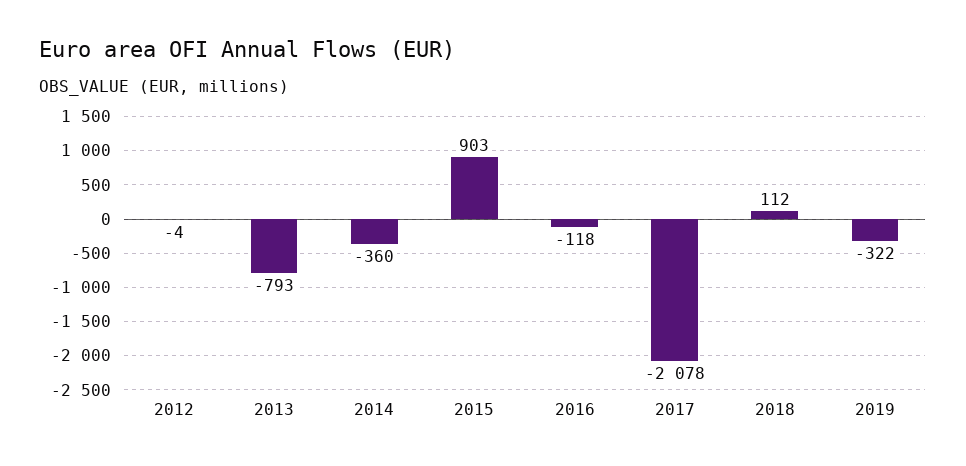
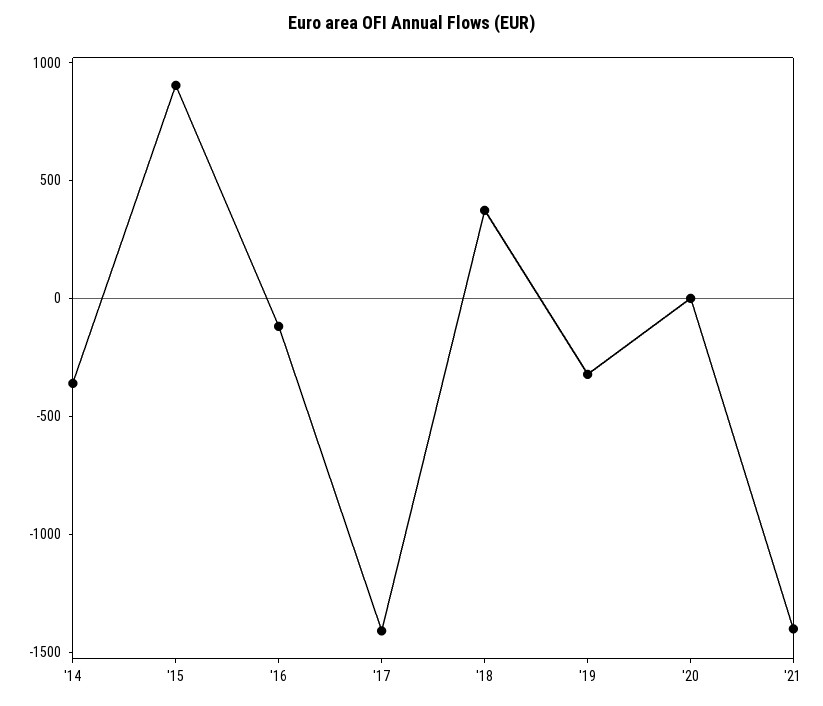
2012: -4 -> none
2013: -793 -> none
2017: -2078 -> -1400
2018: 112 -> 400
'20: none -> 0
'21: none -> -1400

